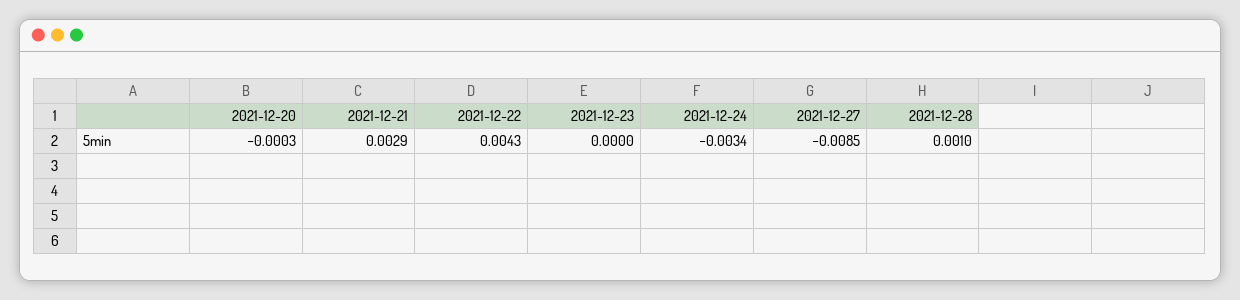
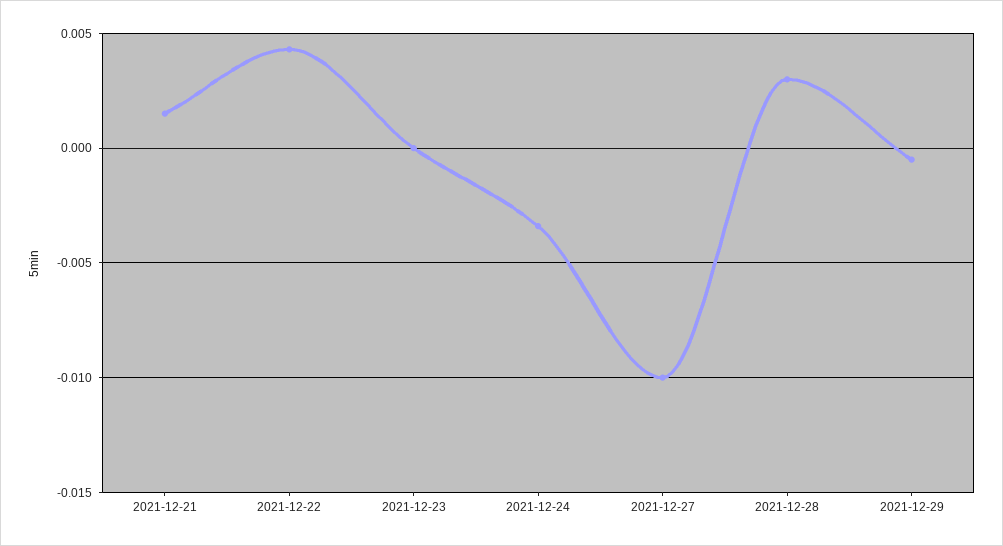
2021-12-20: -0.0003 -> none
2021-12-21: 0.0029 -> 0.0015
2021-12-27: -0.0085 -> -0.01
2021-12-28: 0.001 -> 0.003
2021-12-29: none -> -0.0005

